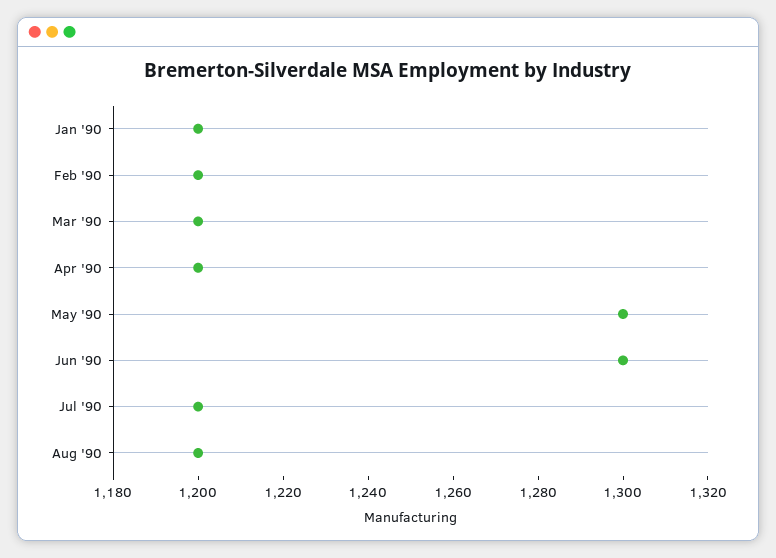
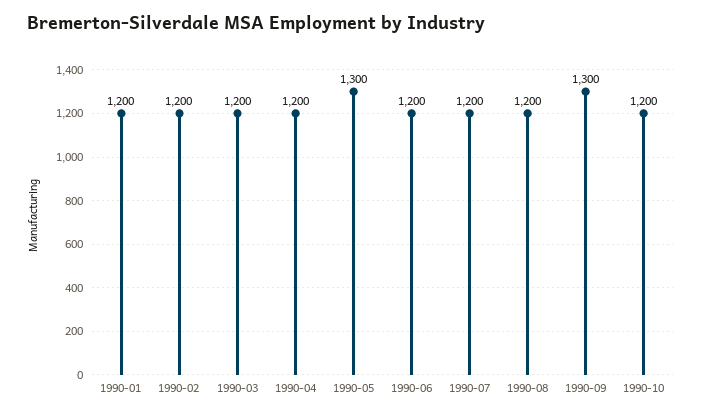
Jun '90: 1300 -> 1200
1990-09: none -> 1300
1990-10: none -> 1200

